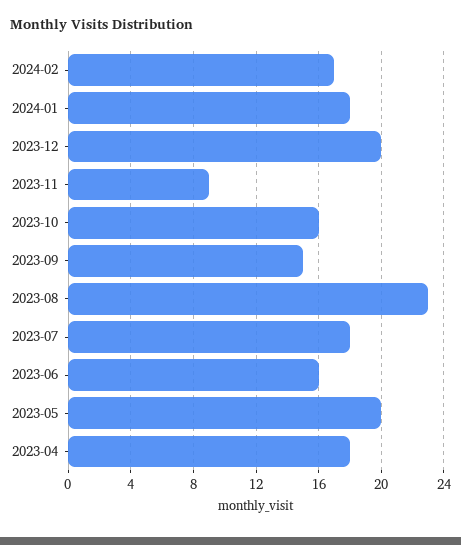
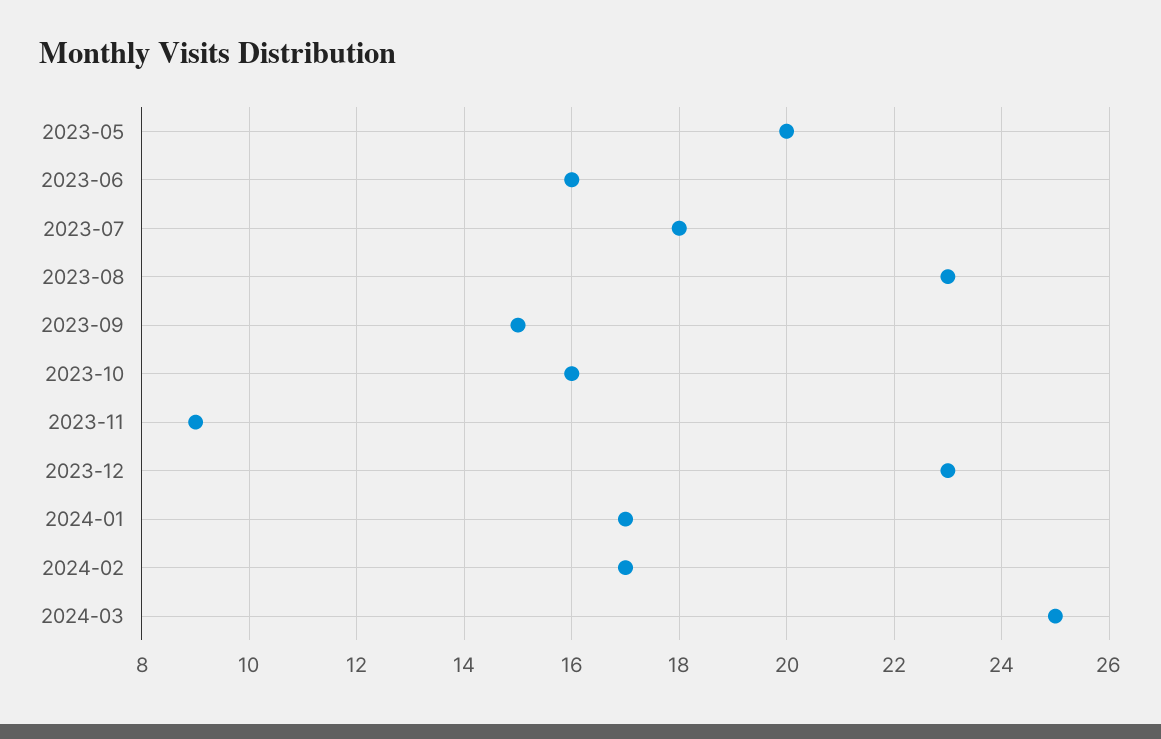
2024-01: 18 -> 17
2023-12: 20 -> 23
2023-04: 18 -> none
2024-03: none -> 25

